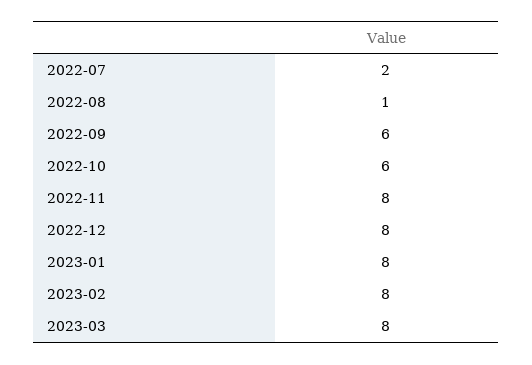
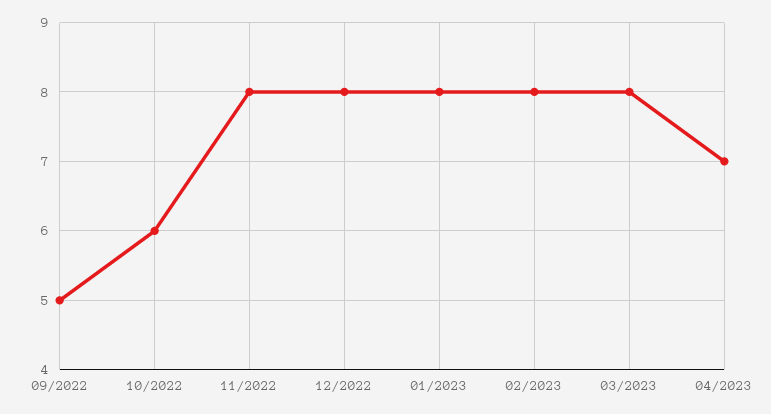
2022-07: 2 -> none
2022-08: 1 -> none
2022-09: 6 -> 5
04/2023: none -> 7

